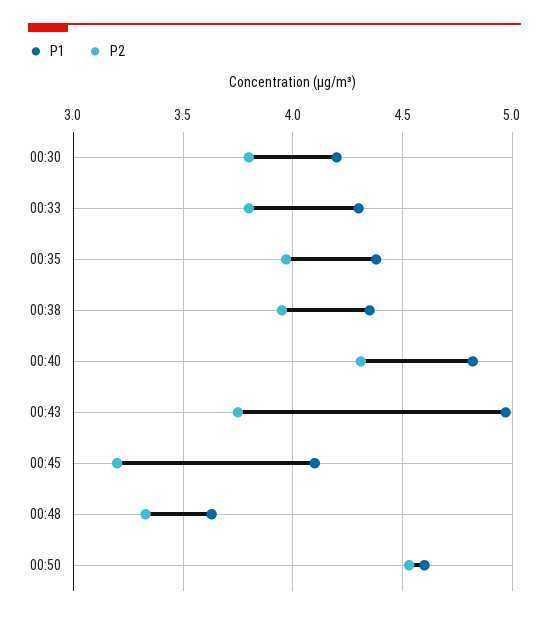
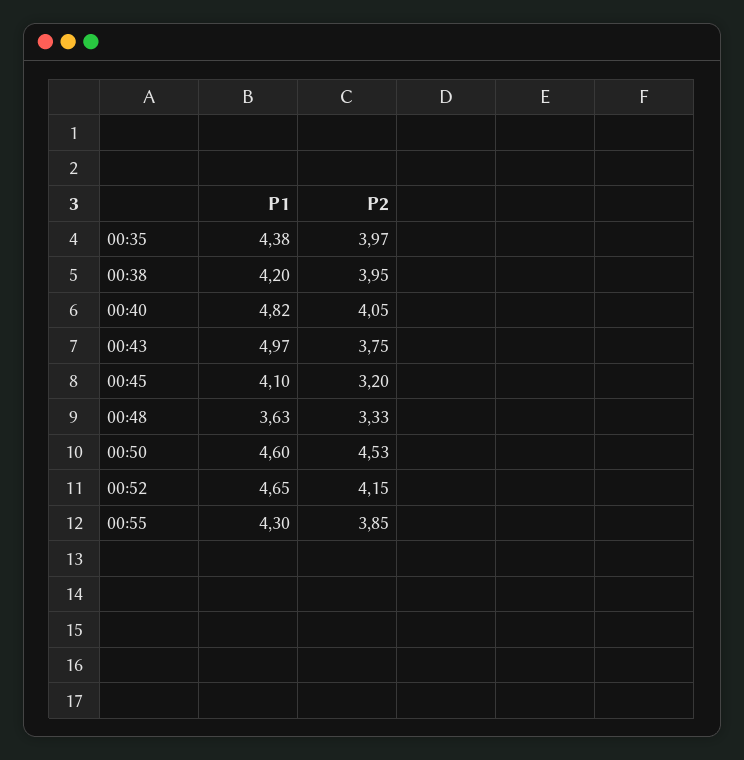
P1, 00:30: 4.2 -> none
P2, 00:30: 3.8 -> none
P1, 00:33: 4.3 -> none
P2, 00:33: 3.8 -> none
P1, 00:38: 4.35 -> 4.2
P2, 00:40: 4.3 -> 4.05
P1, 00:52: none -> 4.65
P2, 00:52: none -> 4.15
P1, 00:55: none -> 4.3
P2, 00:55: none -> 3.85

